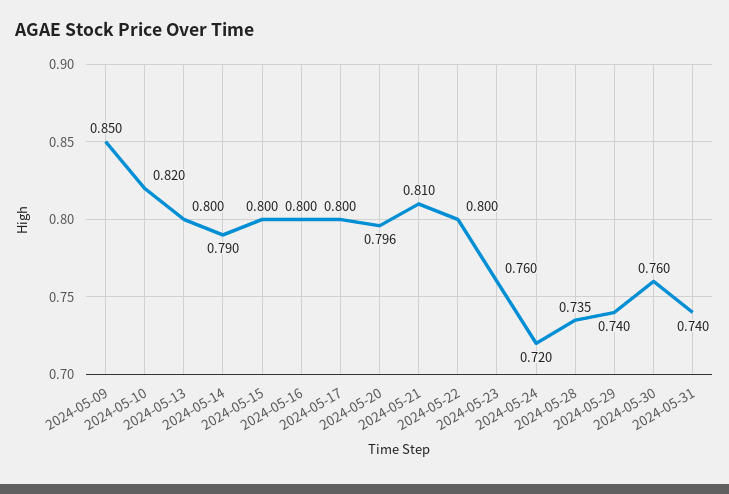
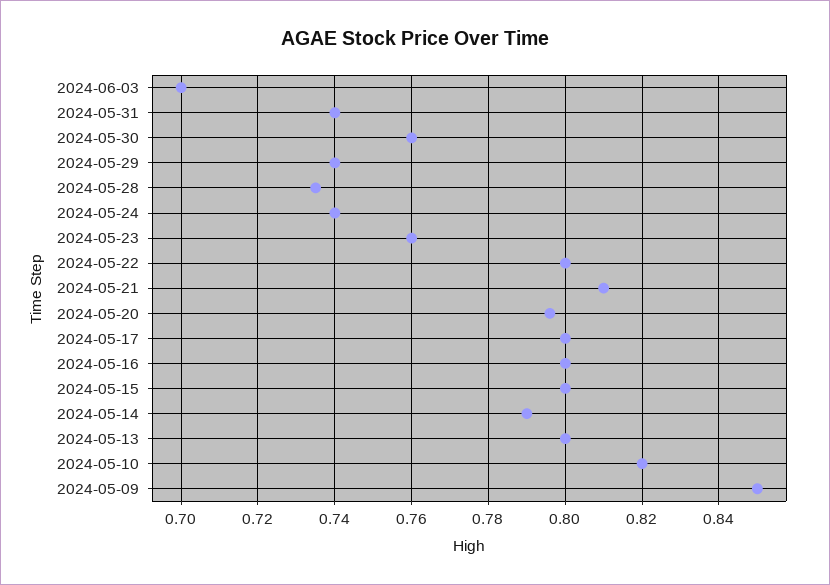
2024-05-24: 0.72 -> 0.74
2024-06-03: none -> 0.7

